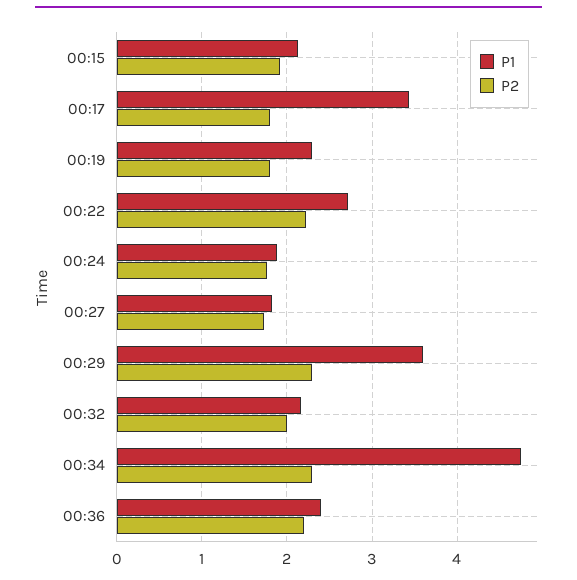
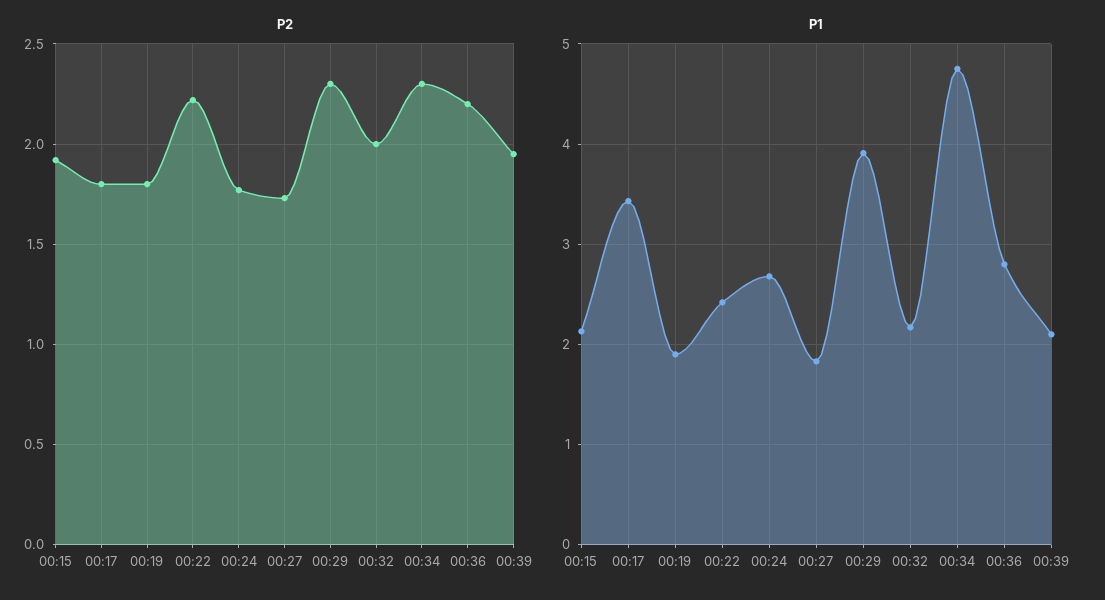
P1, 00:19: 2.3 -> 1.9
P1, 00:22: 2.7 -> 2.4
P1, 00:24: 1.9 -> 2.7
P1, 00:29: 3.6 -> 3.9
P1, 00:36: 2.4 -> 2.8
P2, 00:39: none -> 1.95
P1, 00:39: none -> 2.1

